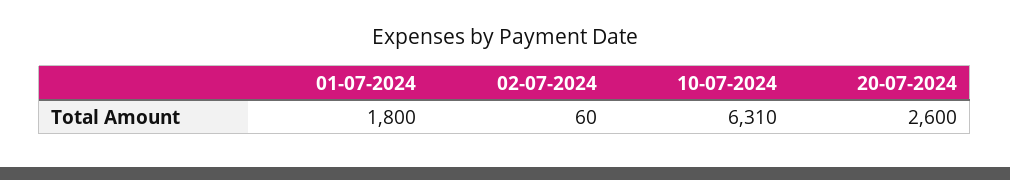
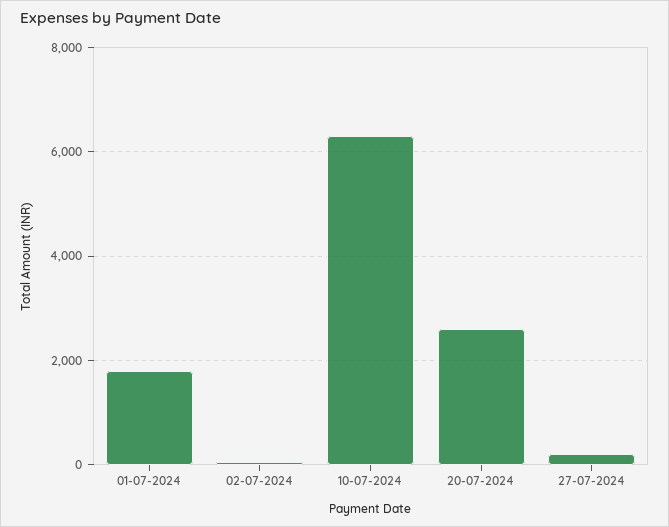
27-07-2024: none -> 200

